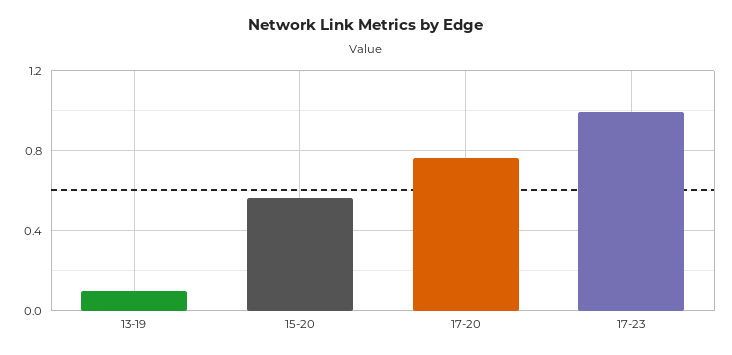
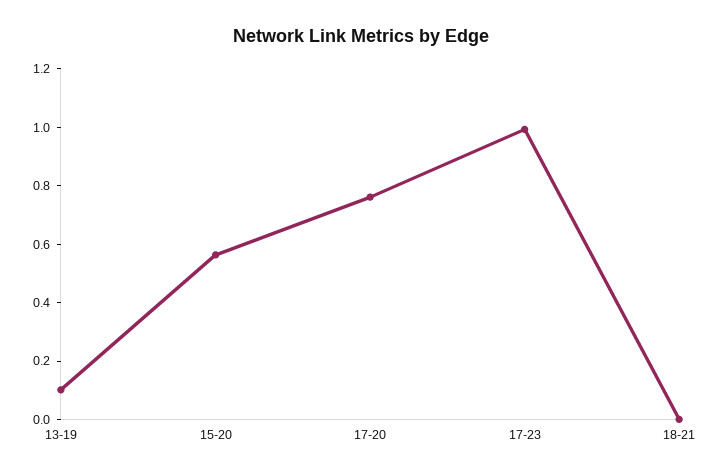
18-21: none -> 0

